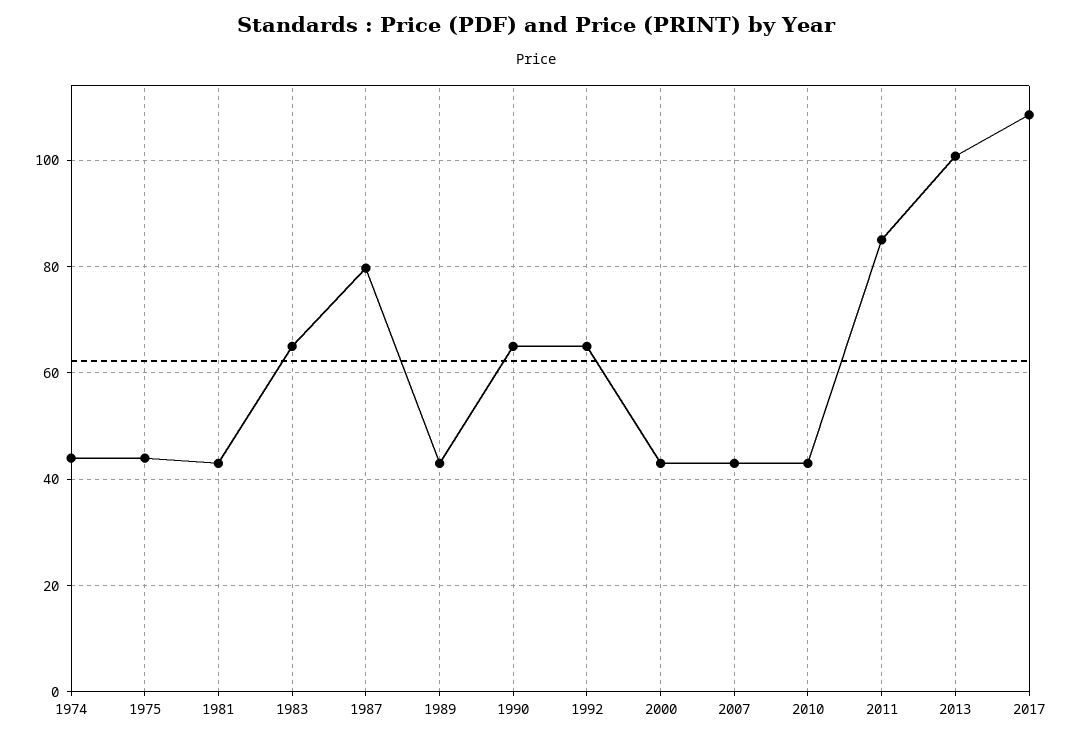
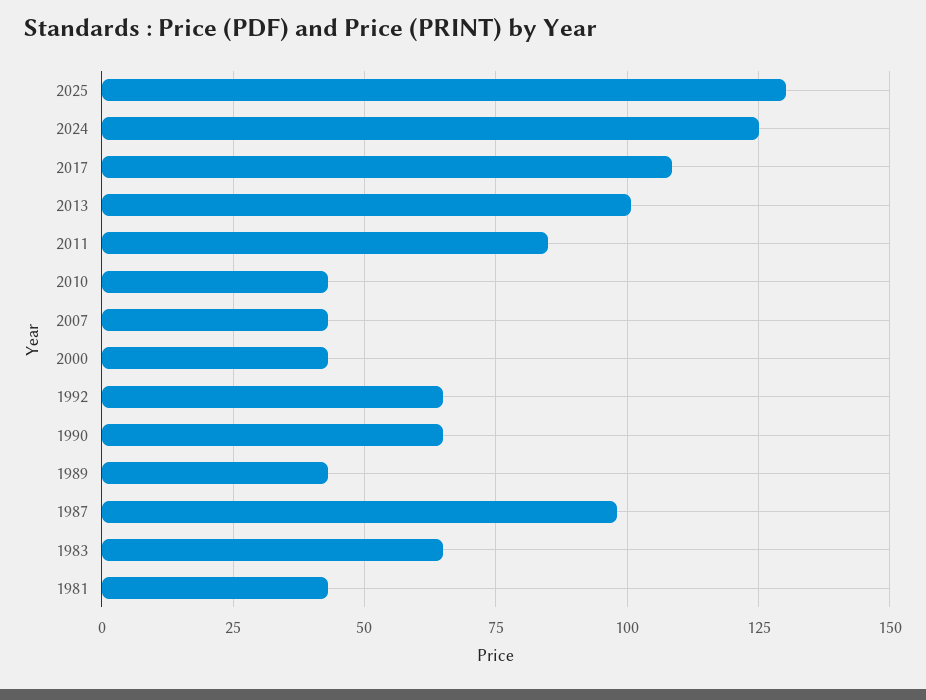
1974: 44 -> none
1975: 44 -> none
1987: 80 -> 97.5
2025: none -> 130
2024: none -> 125

